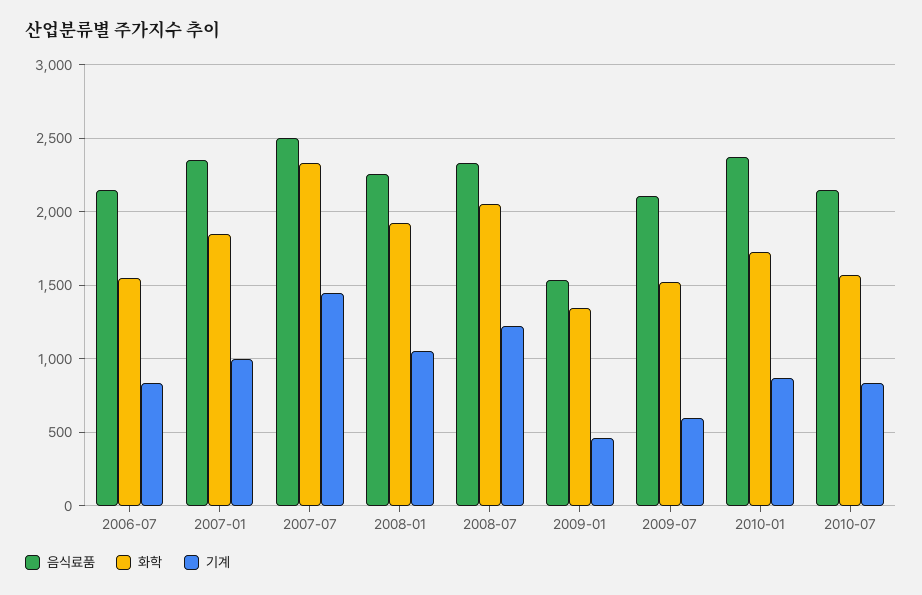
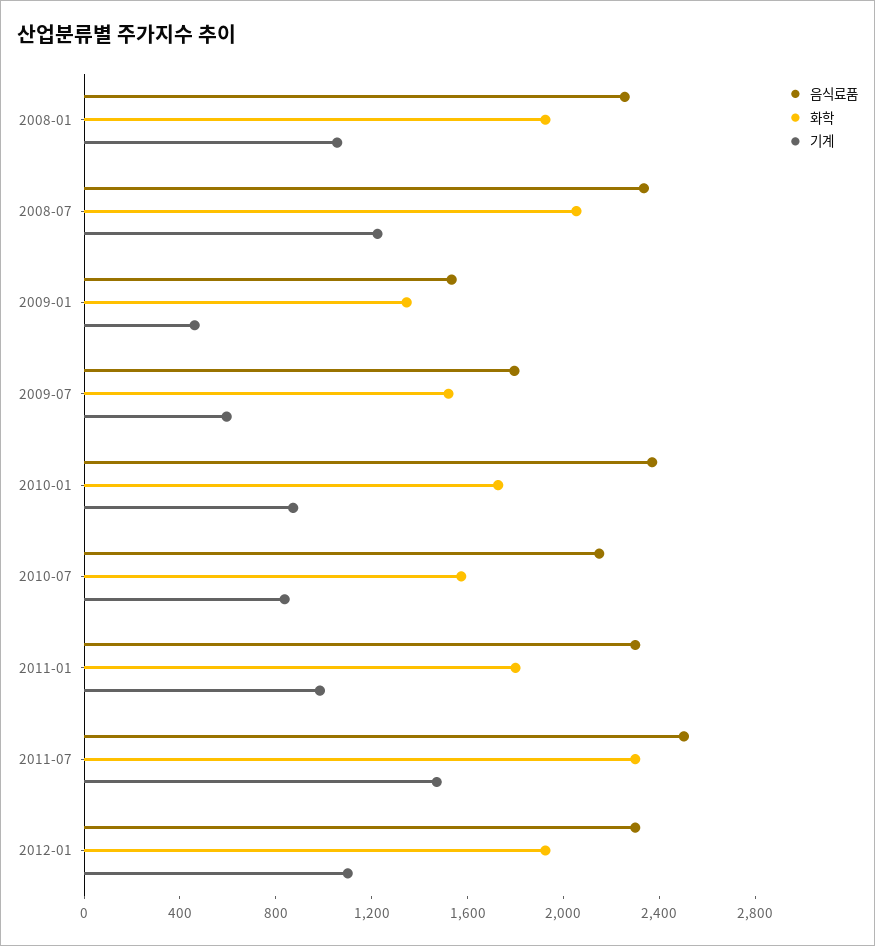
음식료품, 2006-07: 2150 -> none
화학, 2006-07: 1550 -> none
기계, 2006-07: 850 -> none
음식료품, 2007-01: 2350 -> none
화학, 2007-01: 1850 -> none
기계, 2007-01: 1000 -> none
음식료품, 2007-07: 2500 -> none
화학, 2007-07: 2350 -> none
기계, 2007-07: 1450 -> none
음식료품, 2009-07: 2100 -> 1800
음식료품, 2011-01: none -> 2300
화학, 2011-01: none -> 1800
기계, 2011-01: none -> 1000
음식료품, 2011-07: none -> 2500
화학, 2011-07: none -> 2300
기계, 2011-07: none -> 1500
음식료품, 2012-01: none -> 2300
화학, 2012-01: none -> 1900
기계, 2012-01: none -> 1100

